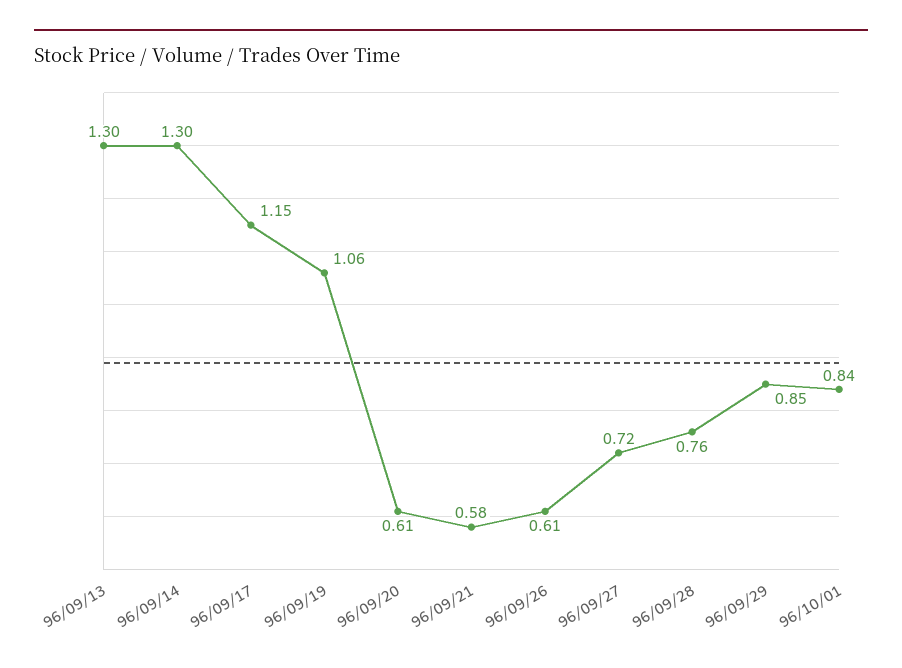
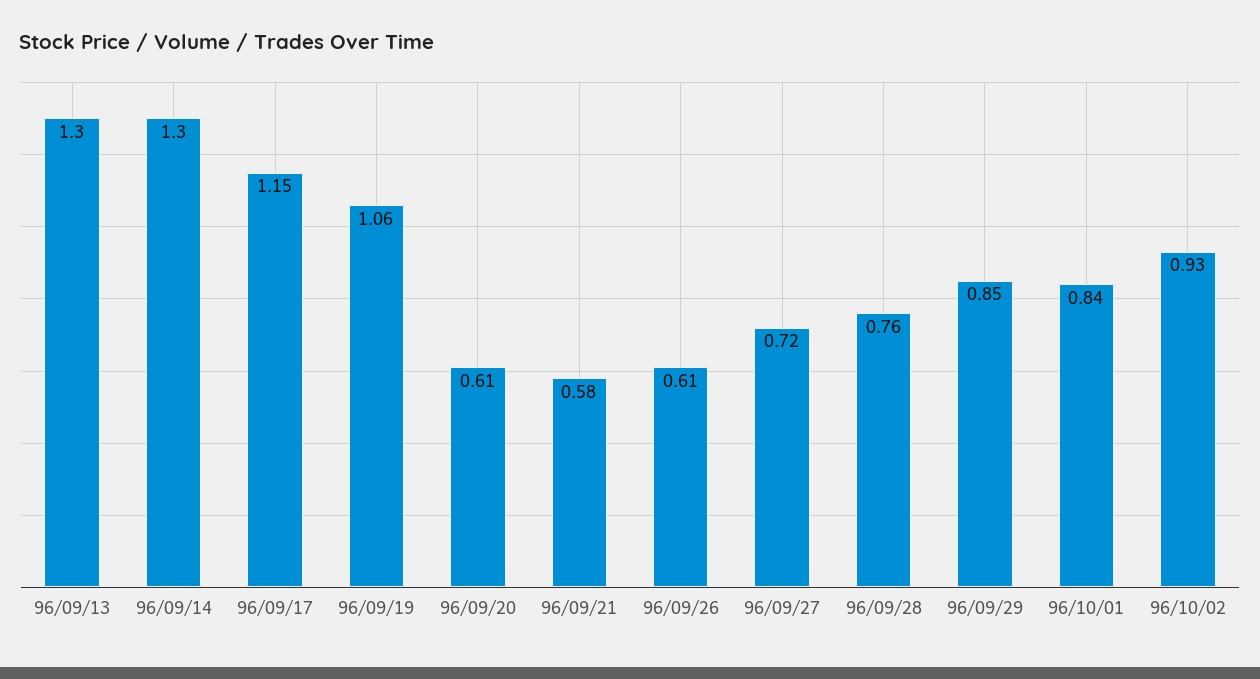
96/10/02: none -> 0.93

